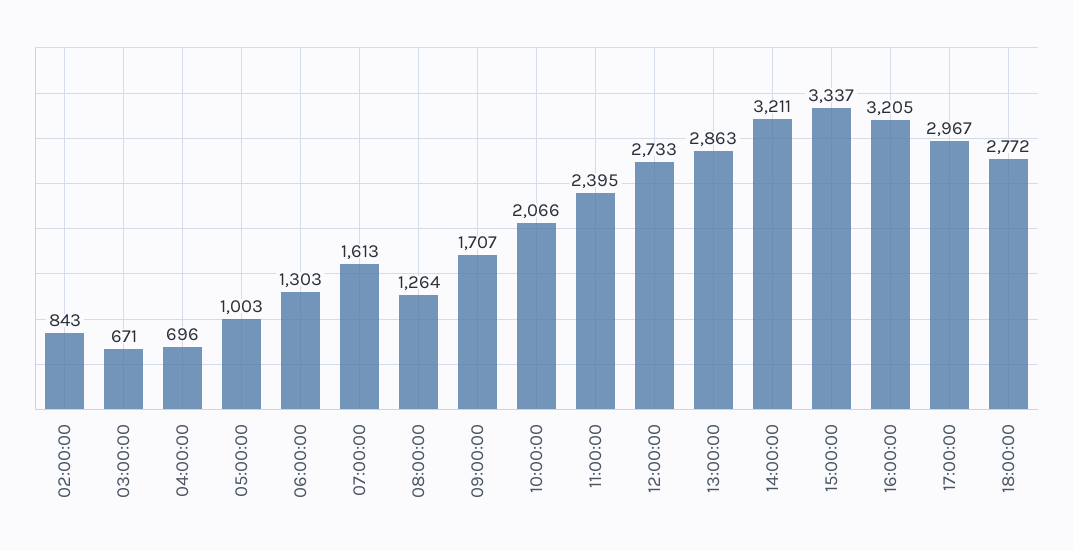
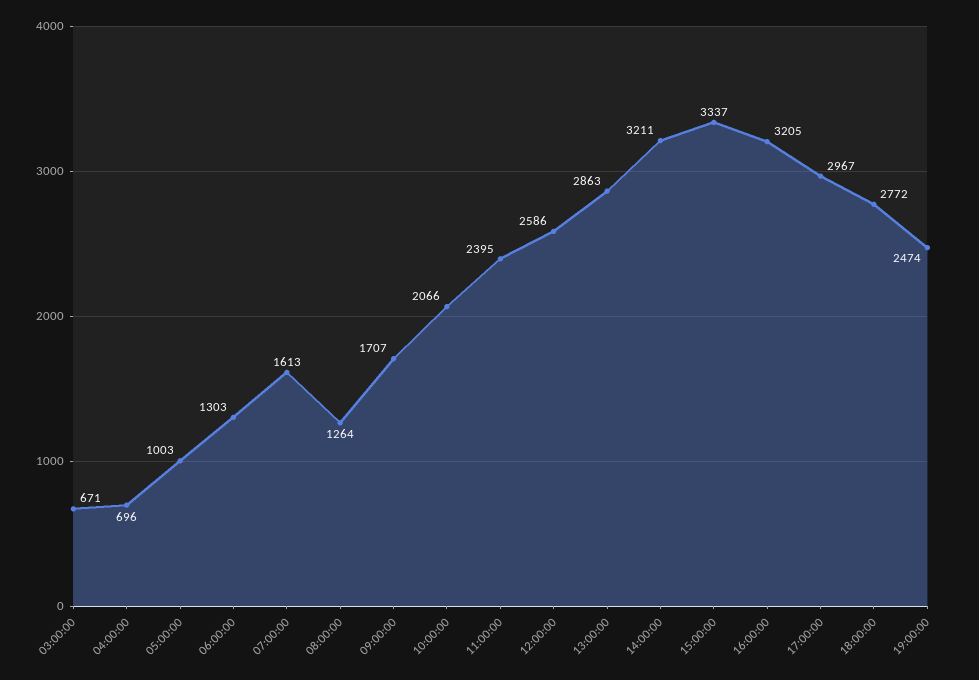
02:00:00: 843 -> none
12:00:00: 2733 -> 2586
19:00:00: none -> 2474

